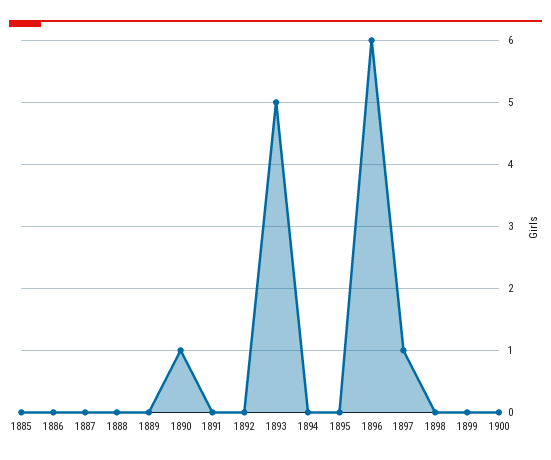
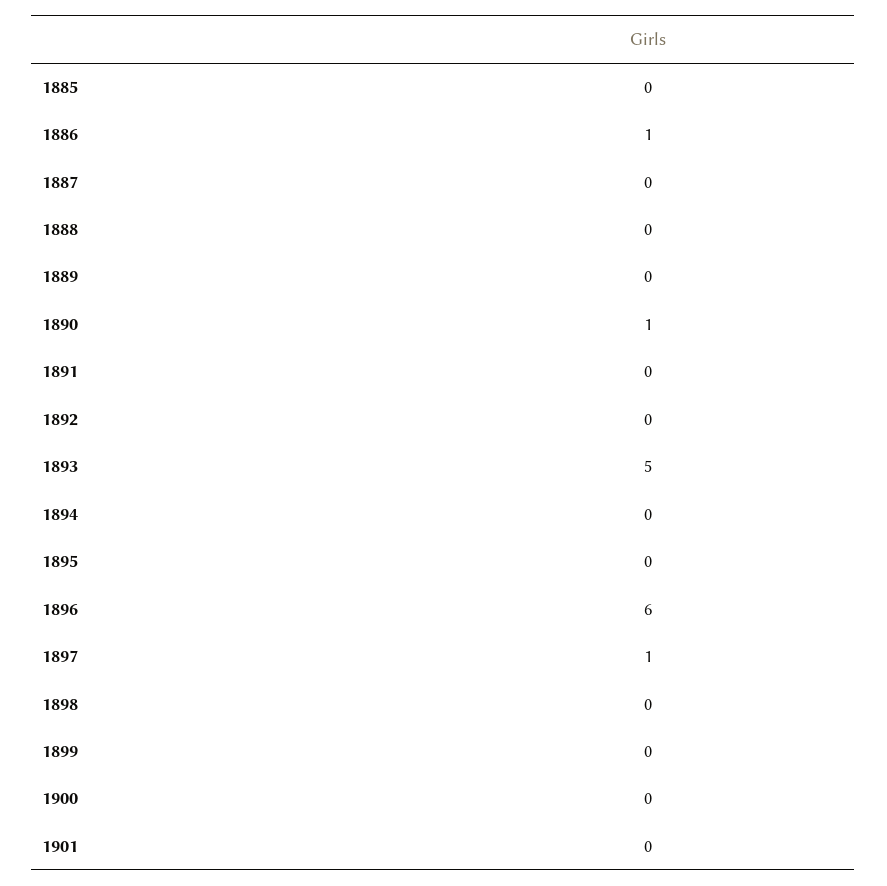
1886: 0 -> 1
1901: none -> 0

